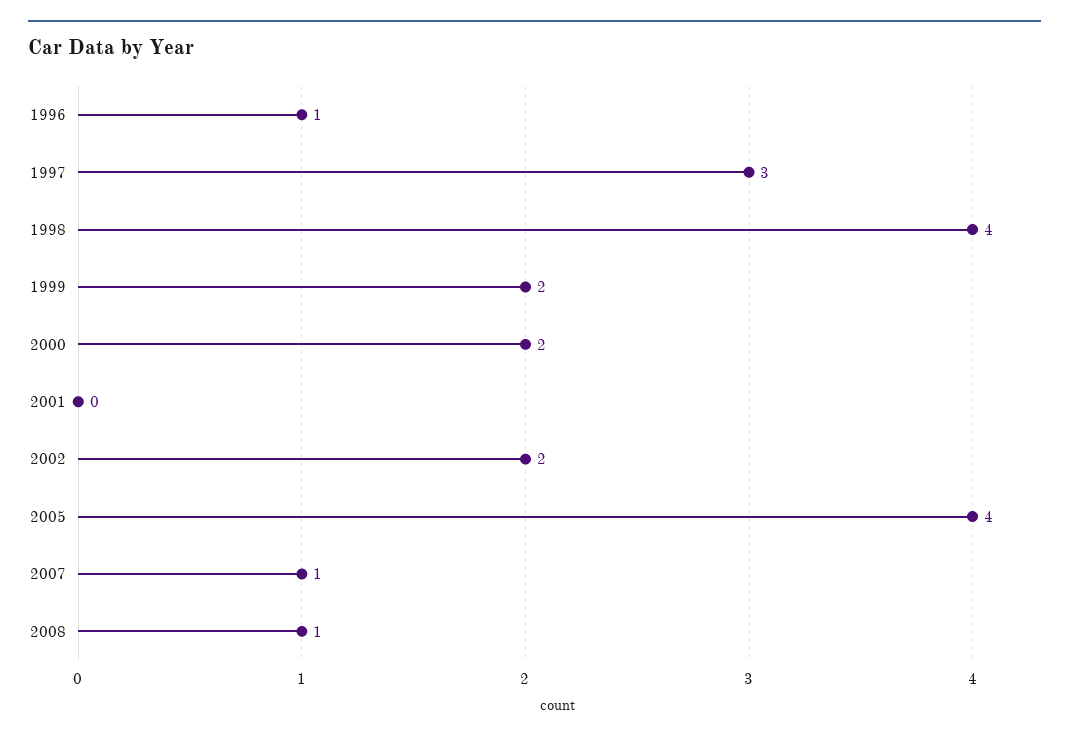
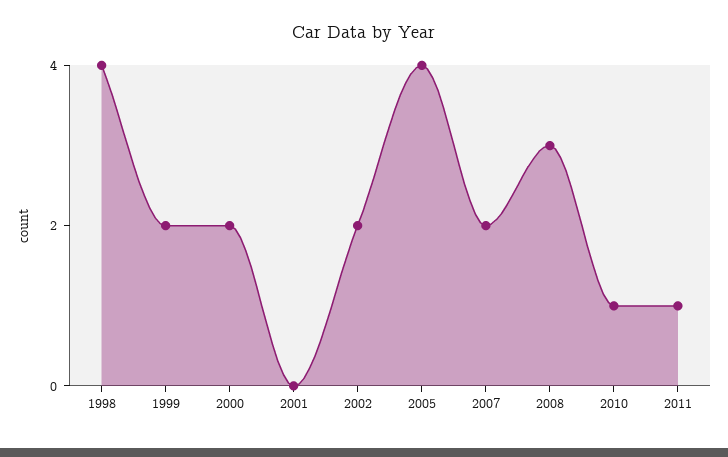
1996: 1 -> none
1997: 3 -> none
2007: 1 -> 2
2008: 1 -> 3
2010: none -> 1
2011: none -> 1

